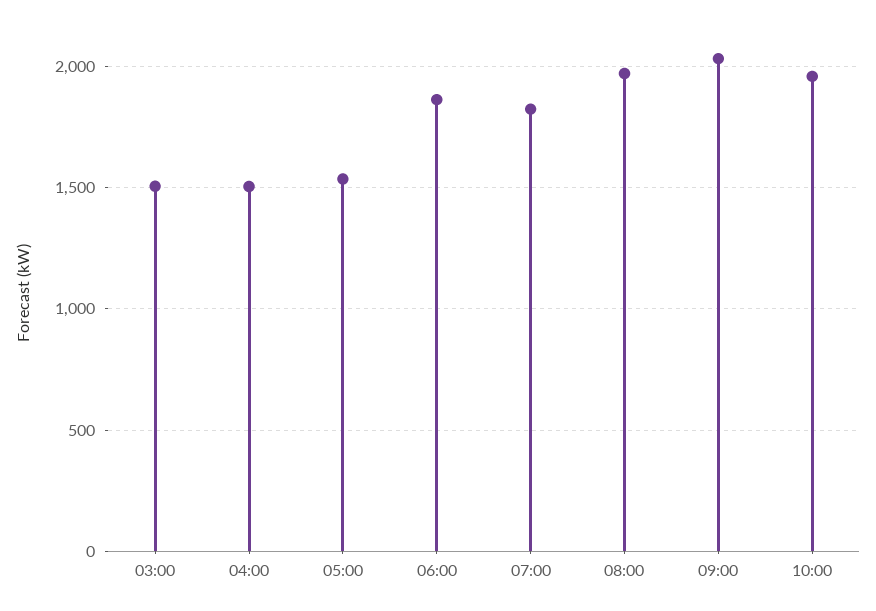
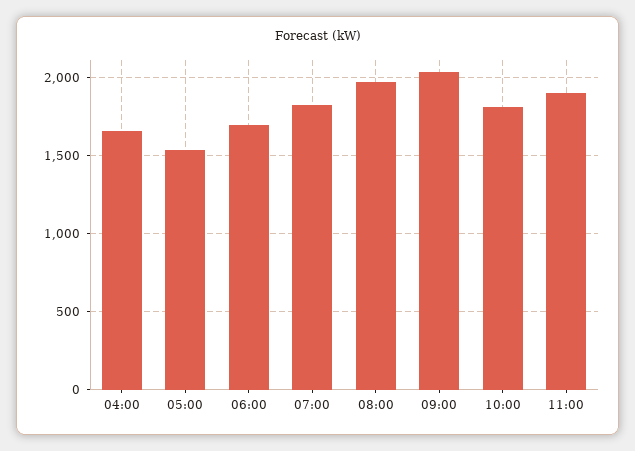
03:00: 1500 -> none
04:00: 1500 -> 1650
06:00: 1850 -> 1700
10:00: 1950 -> 1800
11:00: none -> 1900

